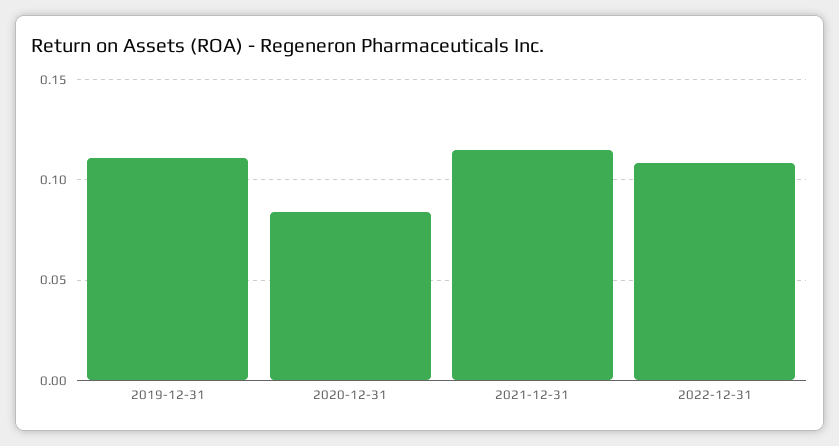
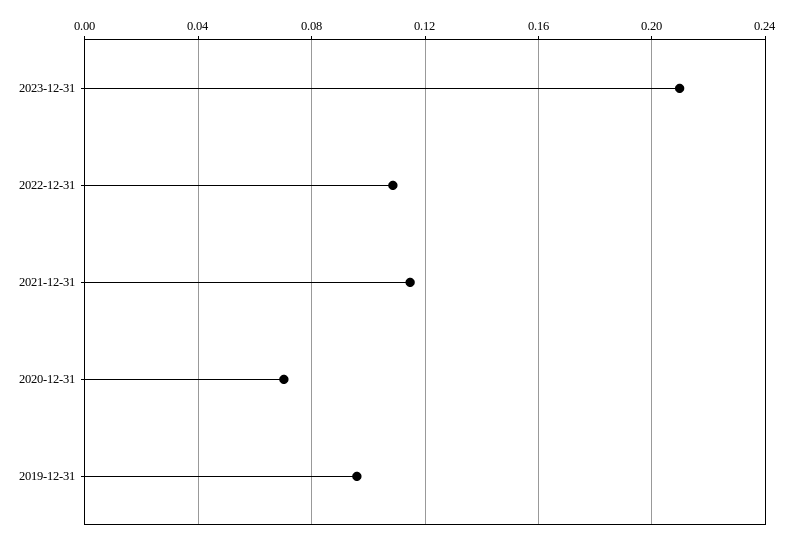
2019-12-31: 0.11 -> 0.095
2020-12-31: 0.085 -> 0.07
2023-12-31: none -> 0.21

